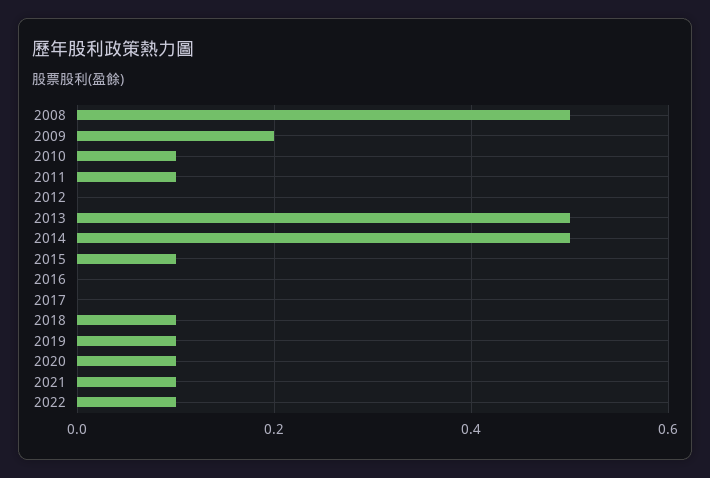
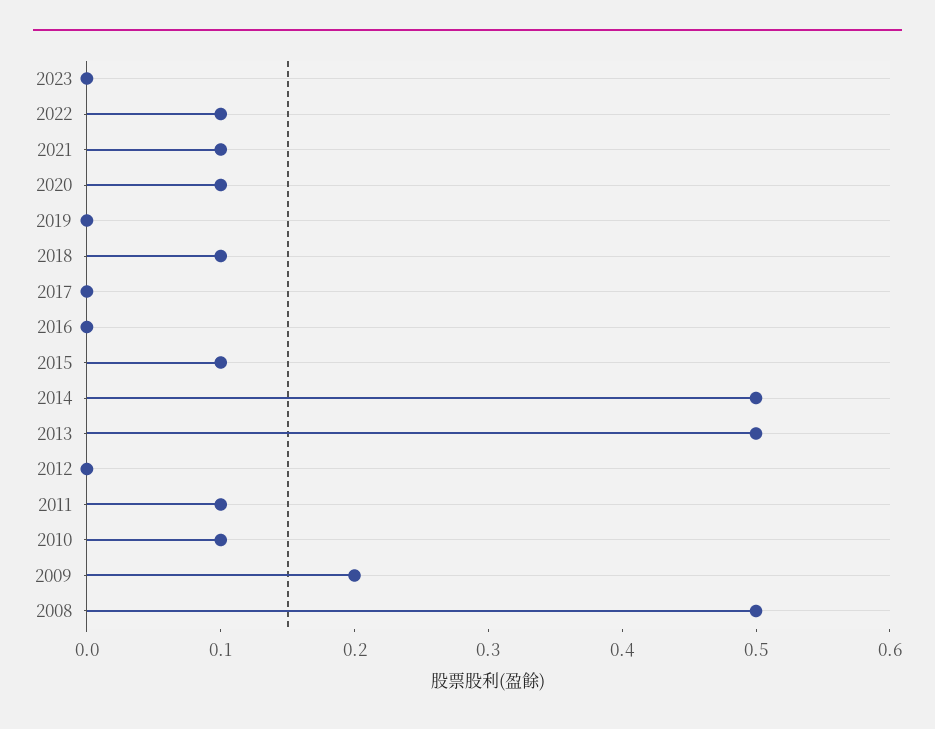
2019: 0.1 -> 0
2023: none -> 0

